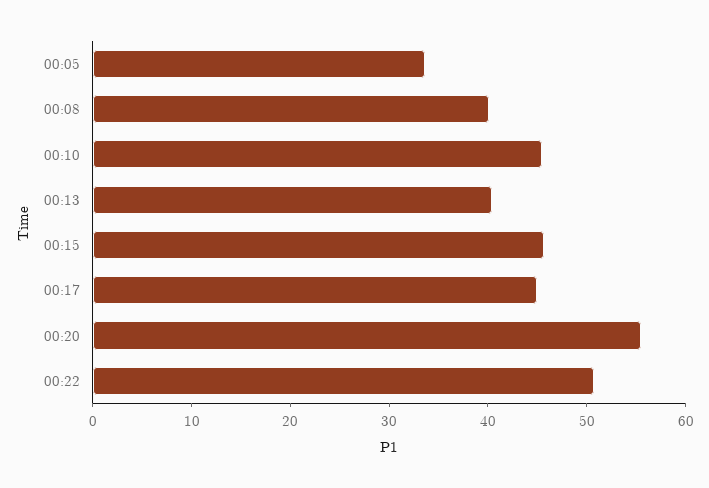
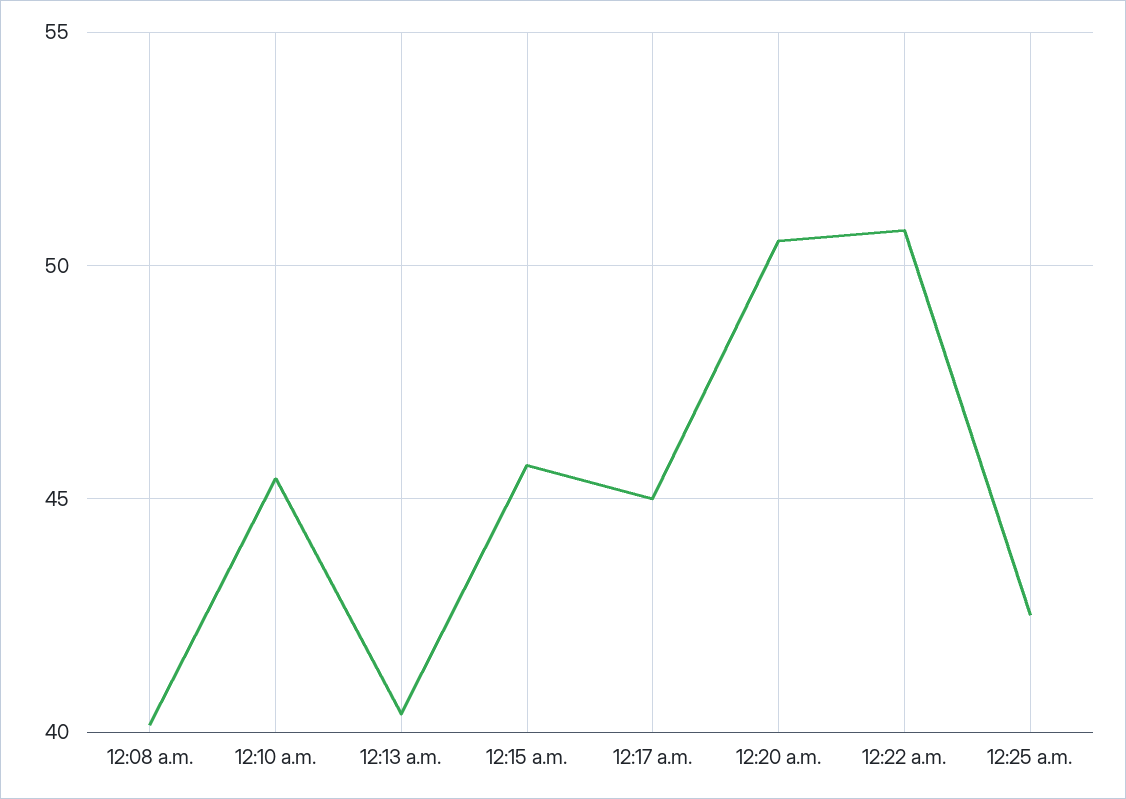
00:05: 34 -> none
00:20: 56 -> 50.5
12:25 a.m.: none -> 42.5

